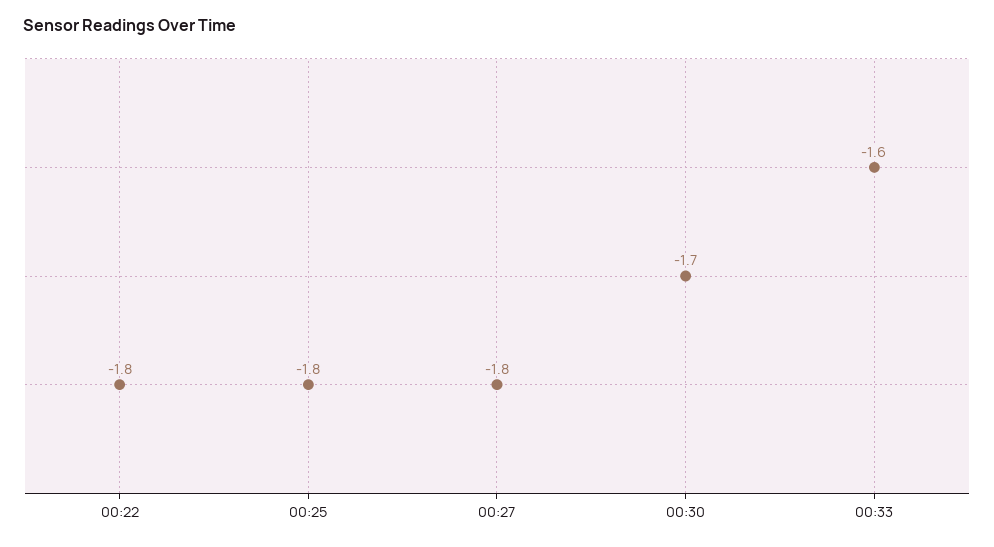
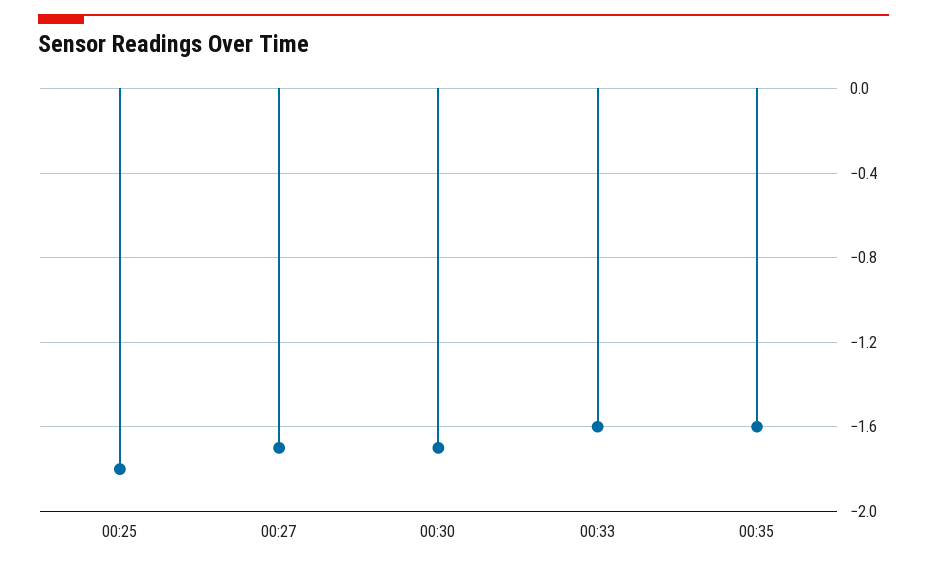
00:22: -1.8 -> none
00:27: -1.8 -> -1.7
00:35: none -> -1.6

